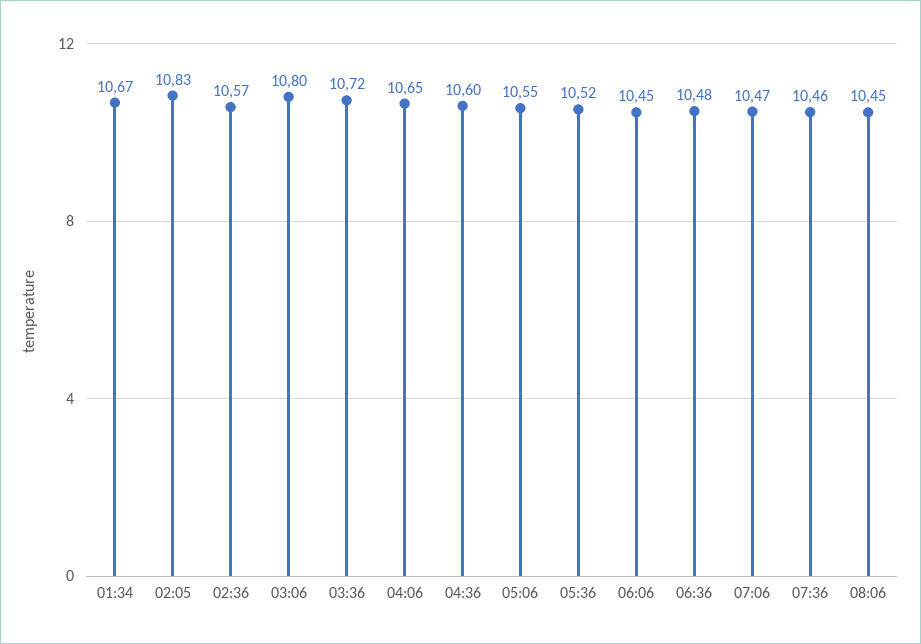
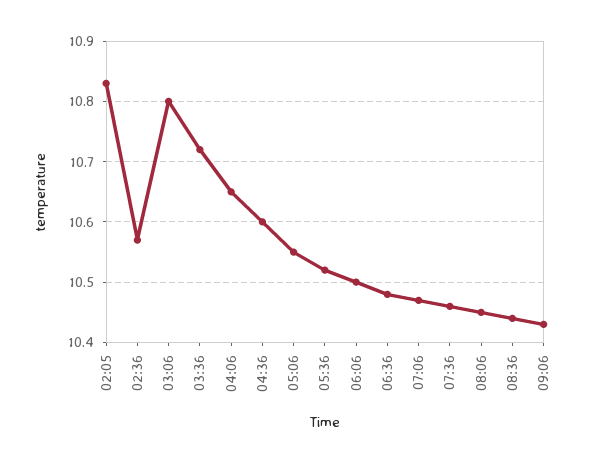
01:34: 10.67 -> none
06:06: 10.45 -> 10.5
08:36: none -> 10.44
09:06: none -> 10.43

